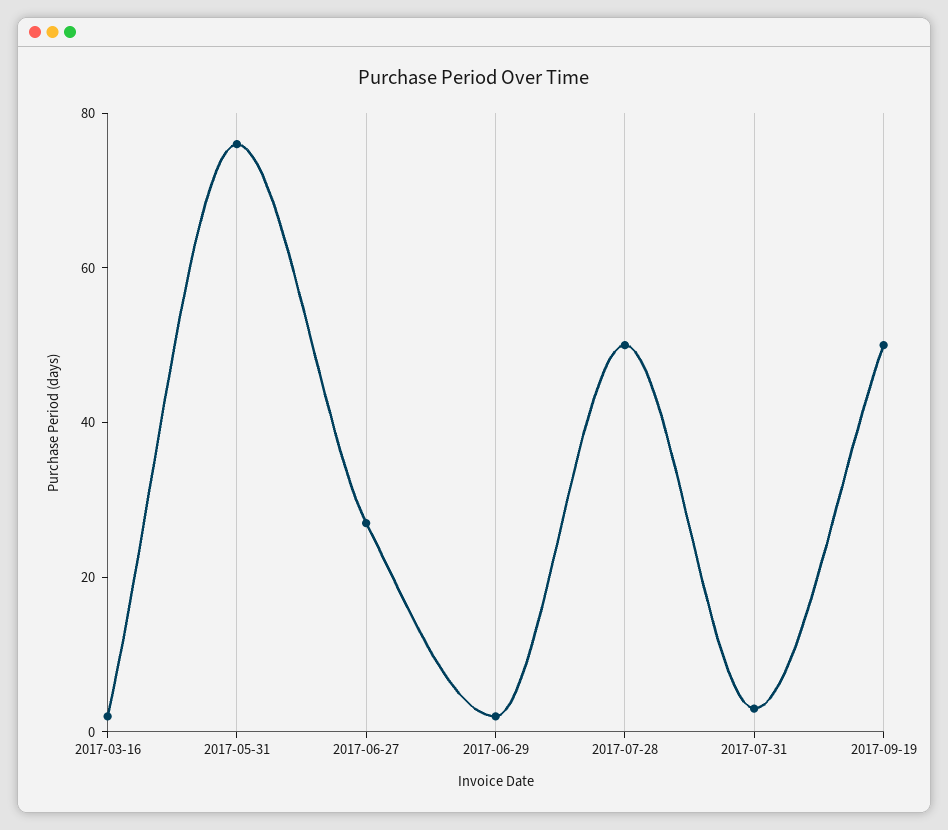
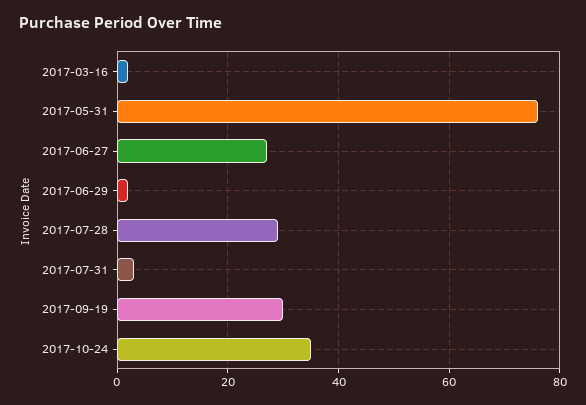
2017-07-28: 50 -> 30
2017-09-19: 50 -> 30
2017-10-24: none -> 35

